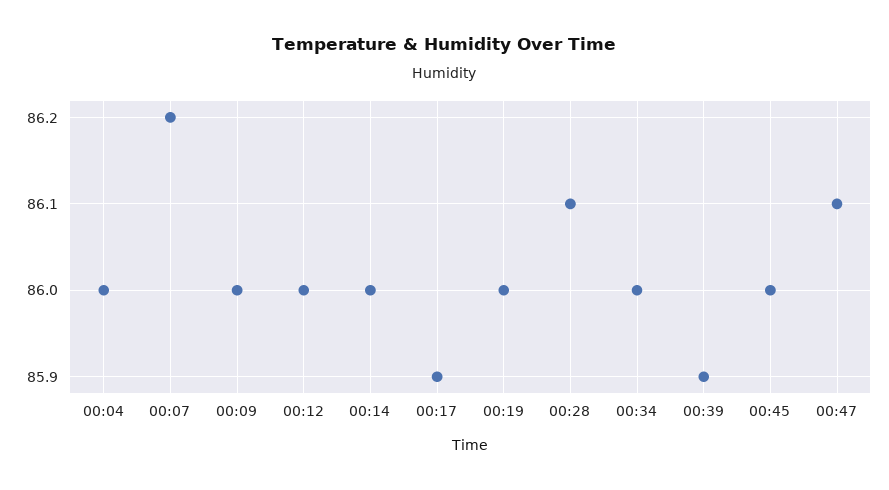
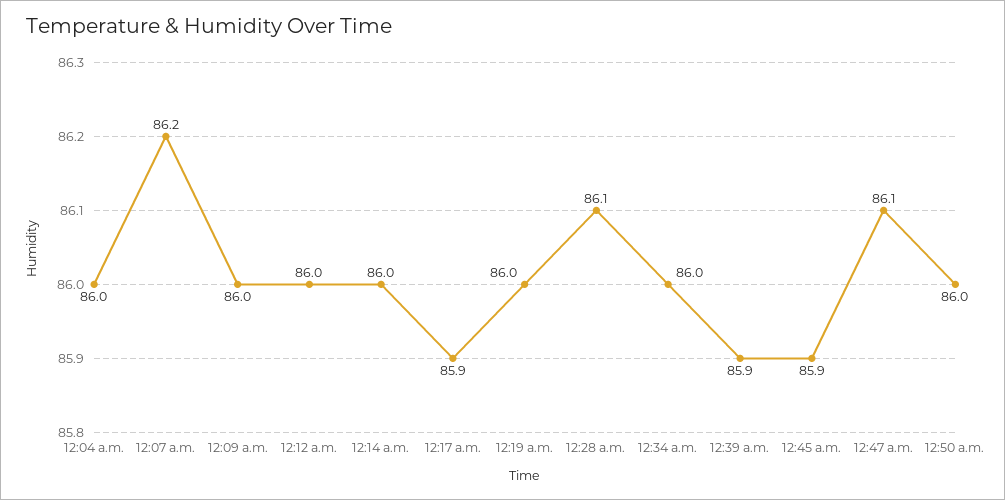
00:45: 86 -> 85.9
12:50 a.m.: none -> 86

